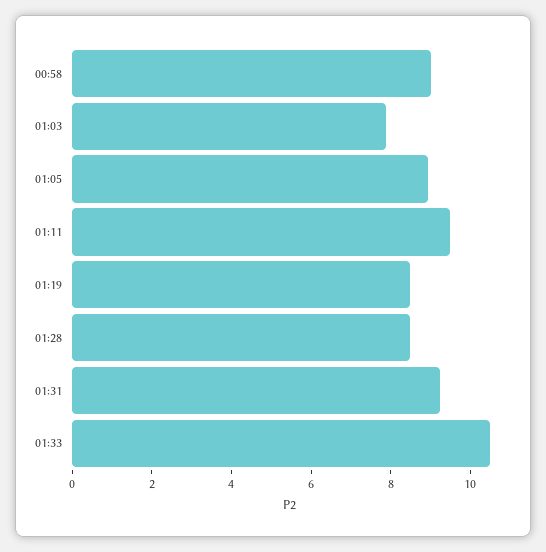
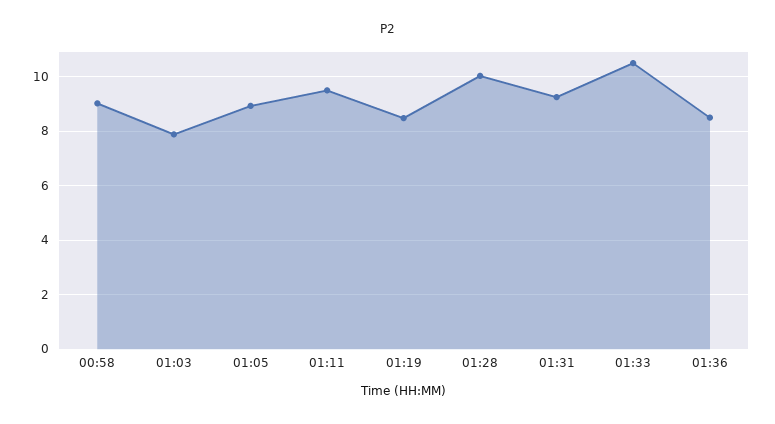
01:28: 8.5 -> 10
01:36: none -> 8.5

